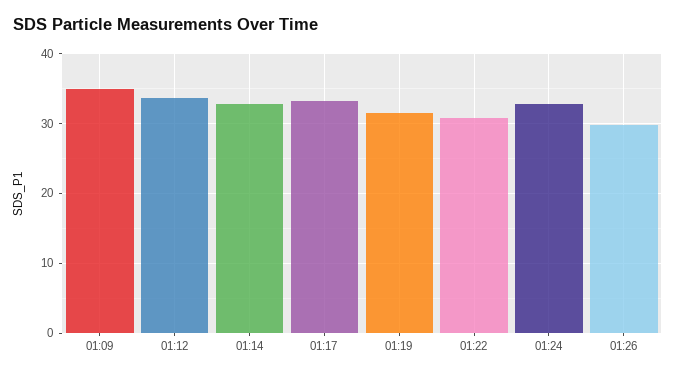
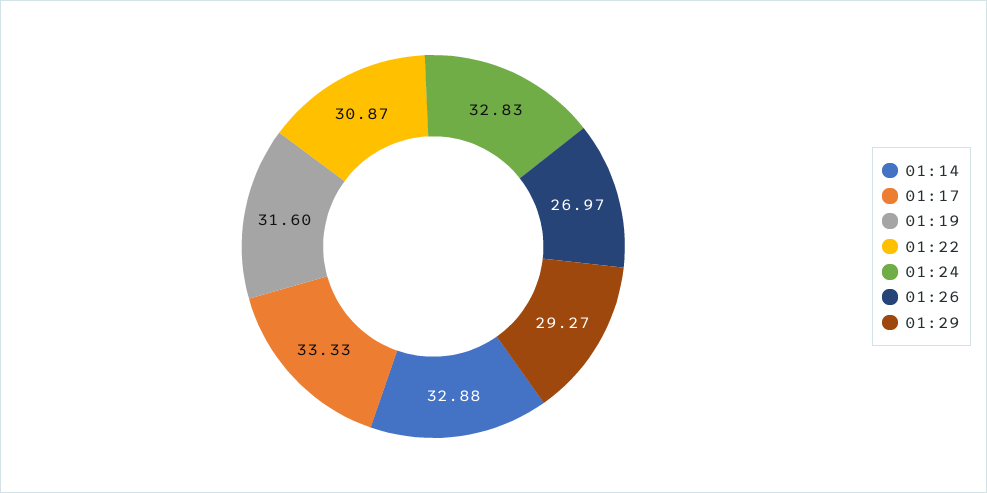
01:09: 35 -> none
01:12: 34 -> none
01:26: 30 -> 26.97
01:29: none -> 29.27

